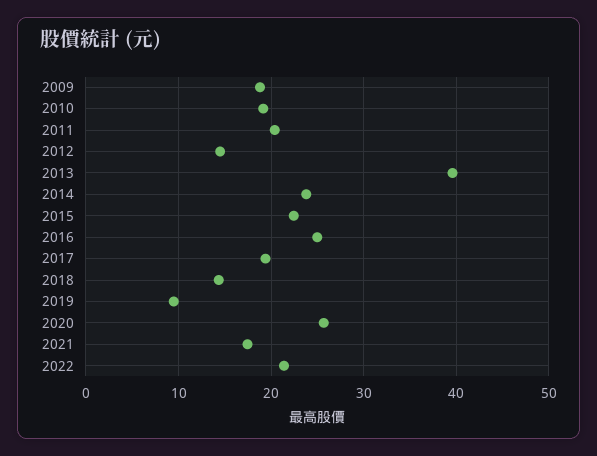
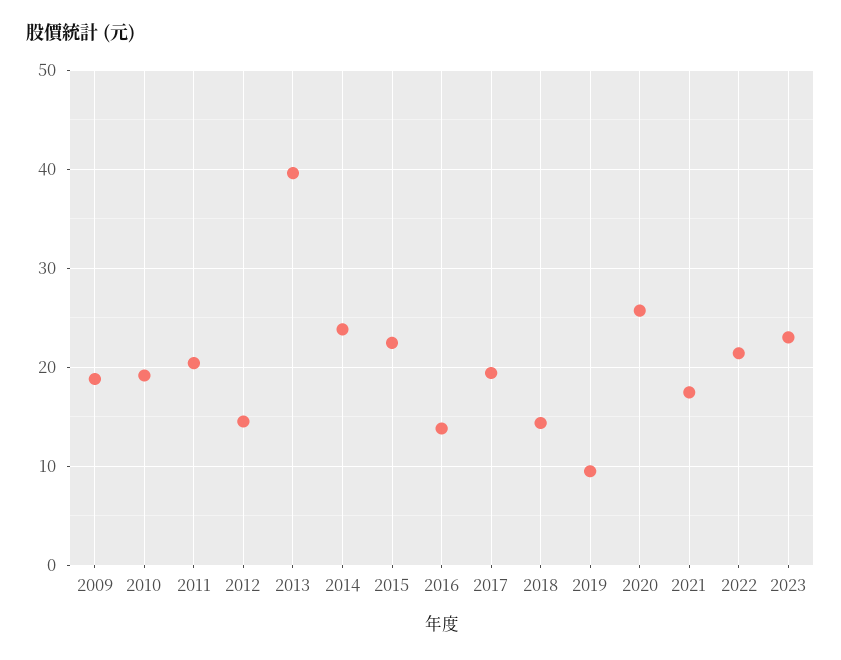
2016: 25 -> 14
2023: none -> 23

